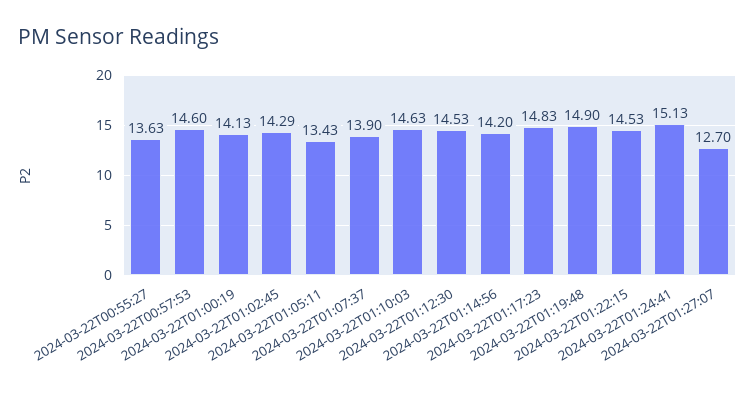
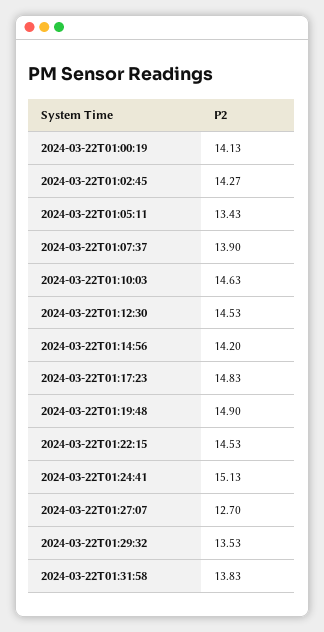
2024-03-22T00:55:27: 13.63 -> none
2024-03-22T00:57:53: 14.6 -> none
2024-03-22T01:02:45: 14.29 -> 14.27
2024-03-22T01:29:32: none -> 13.53
2024-03-22T01:31:58: none -> 13.83

